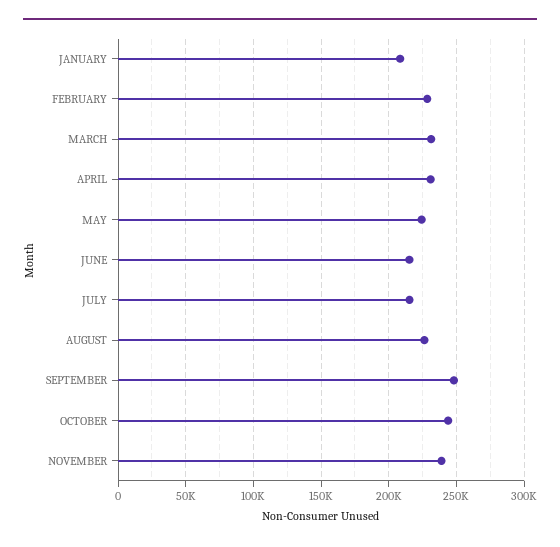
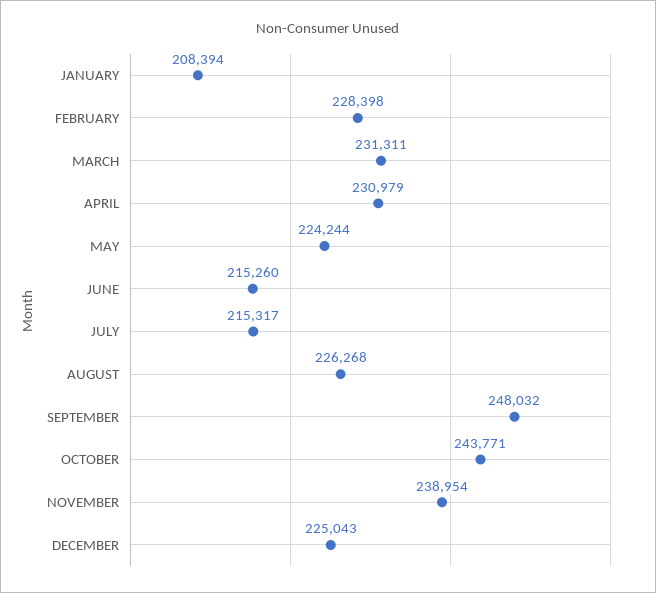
DECEMBER: none -> 225043

